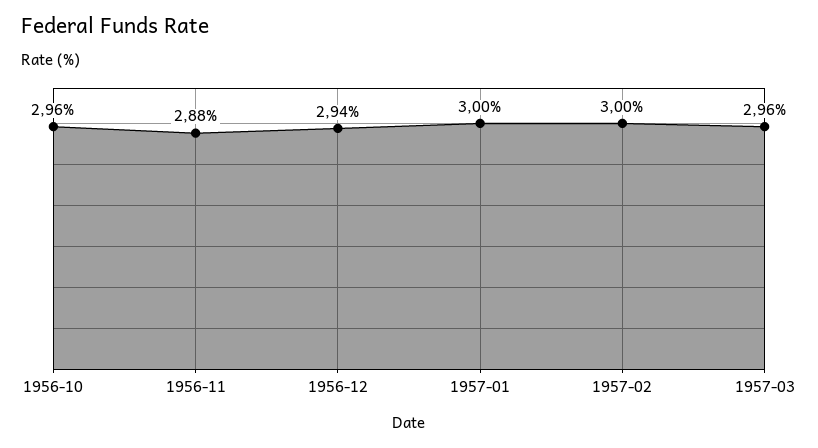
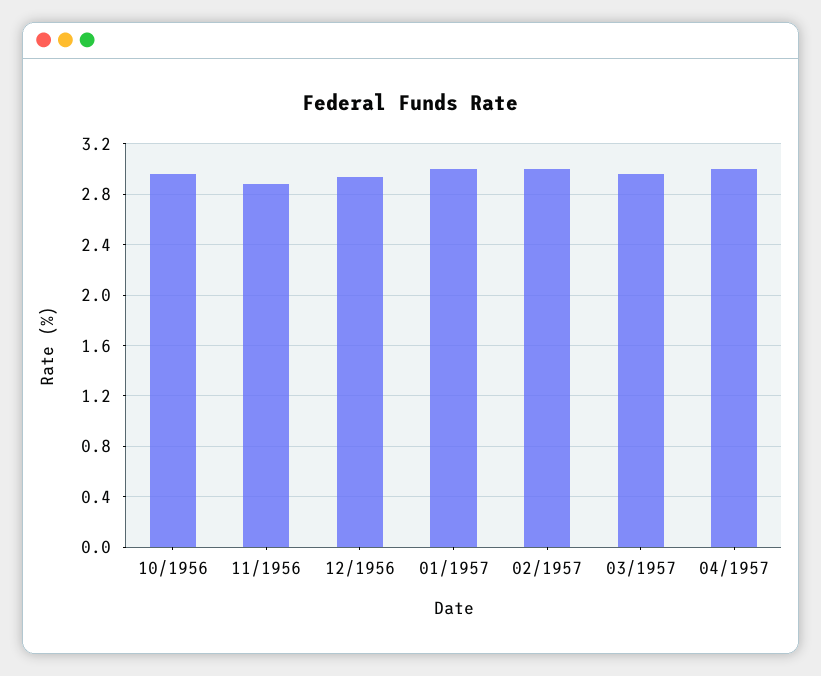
04/1957: none -> 3

